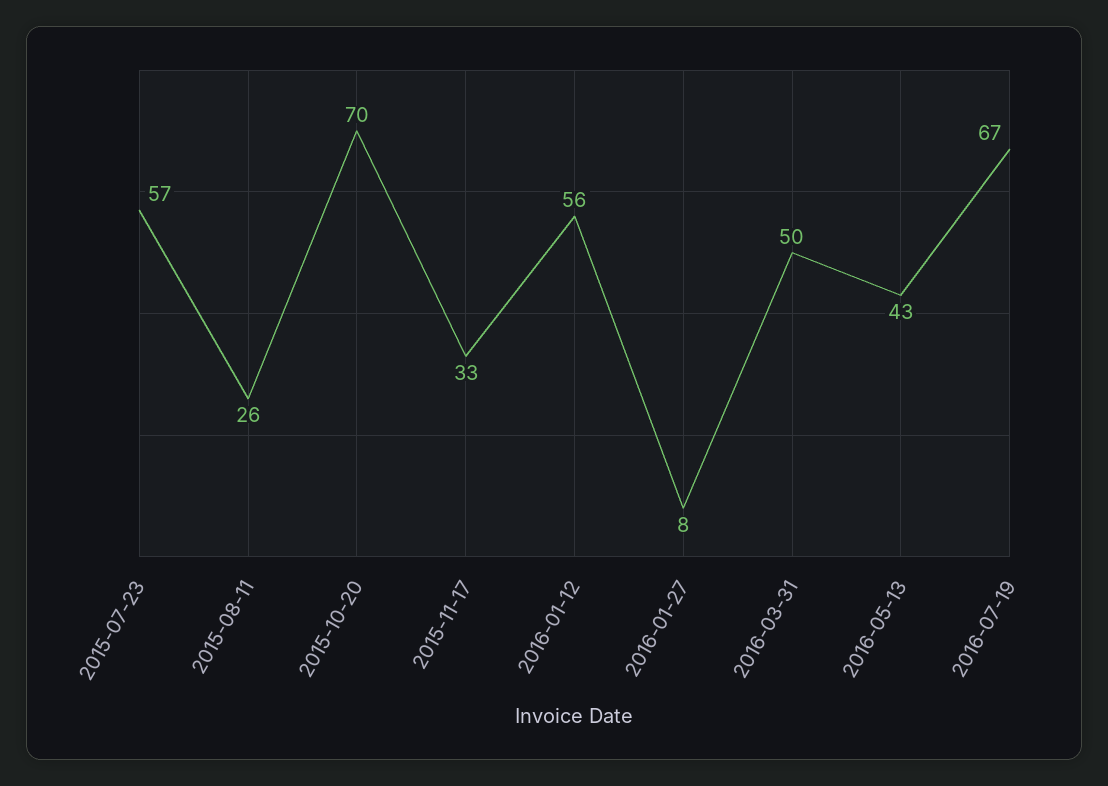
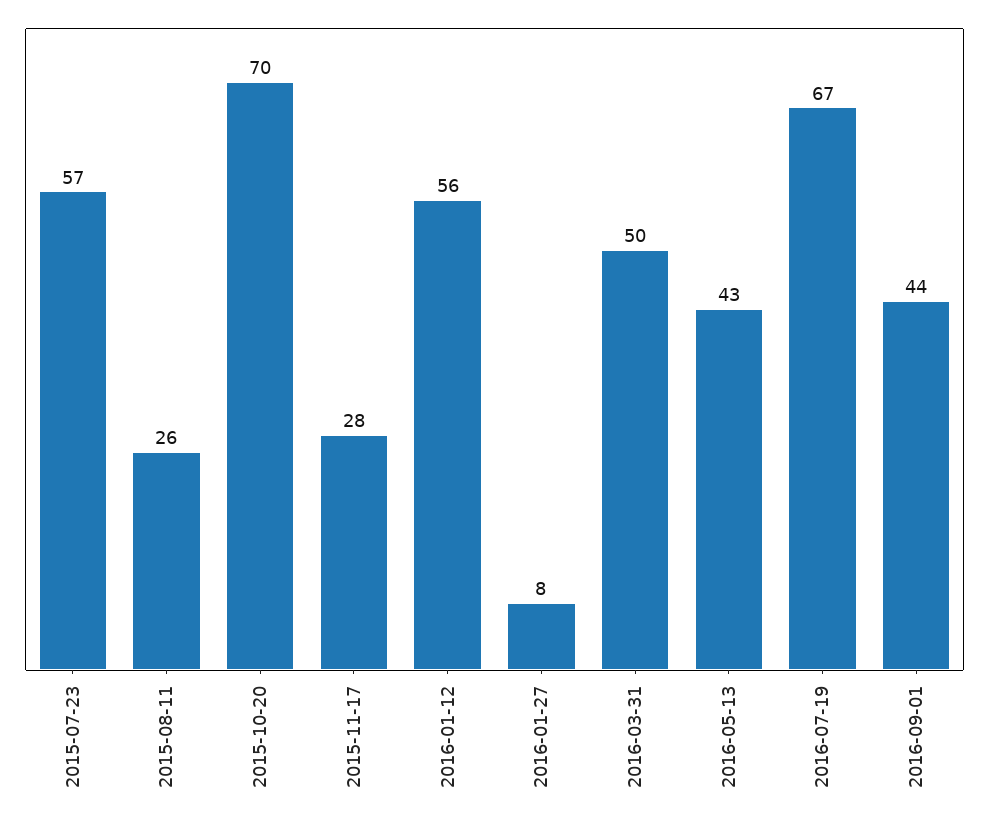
2015-11-17: 33 -> 28
2016-09-01: none -> 44

